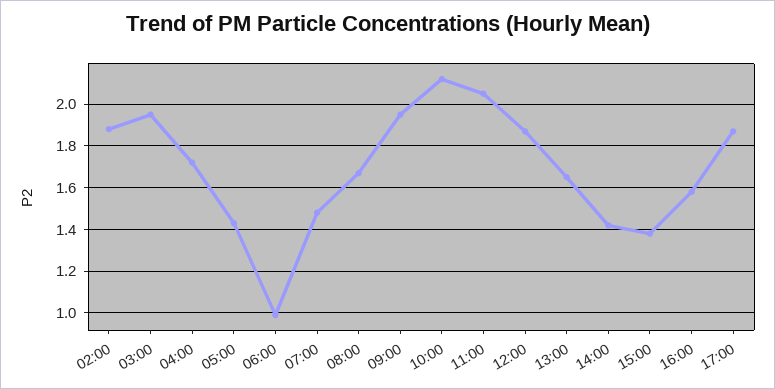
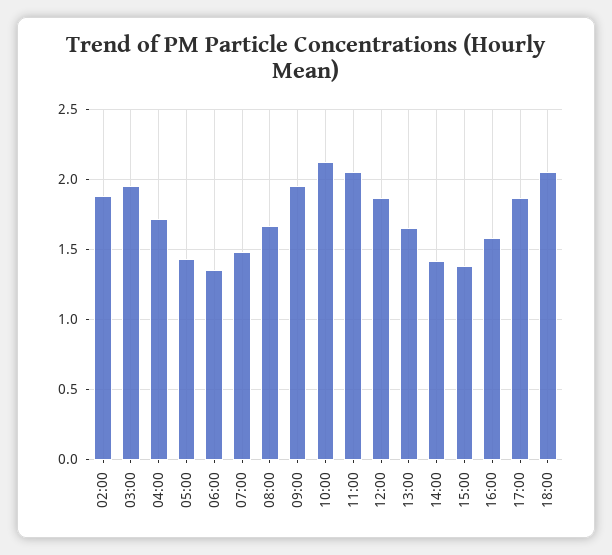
06:00: 1 -> 1.35
18:00: none -> 2.05

